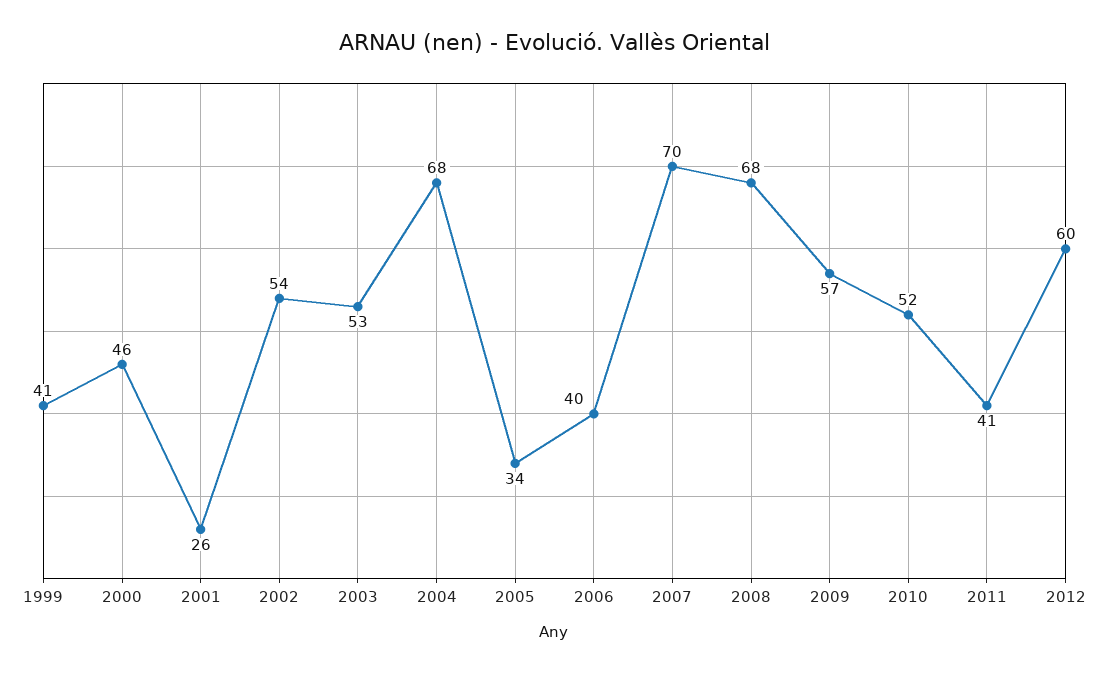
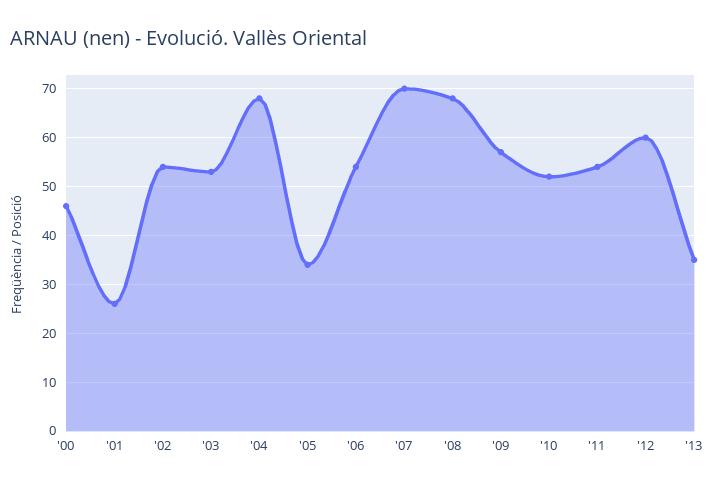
1999: 41 -> none
2006: 40 -> 55
2011: 41 -> 55
'13: none -> 35

